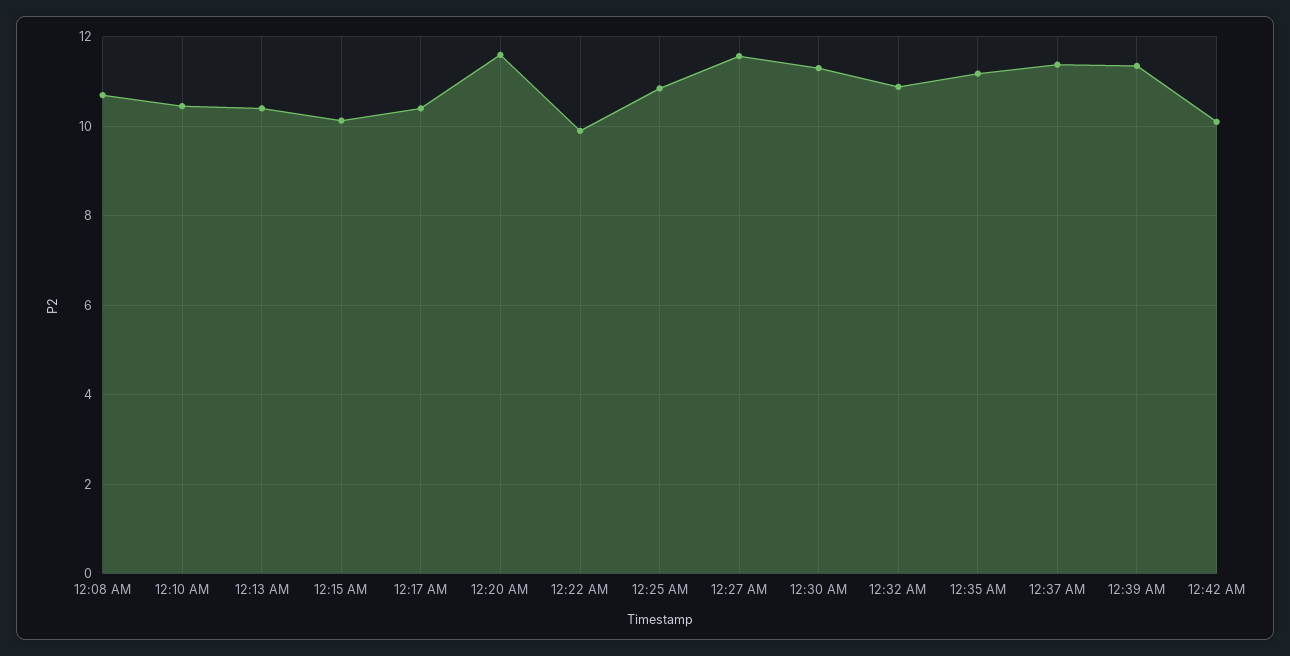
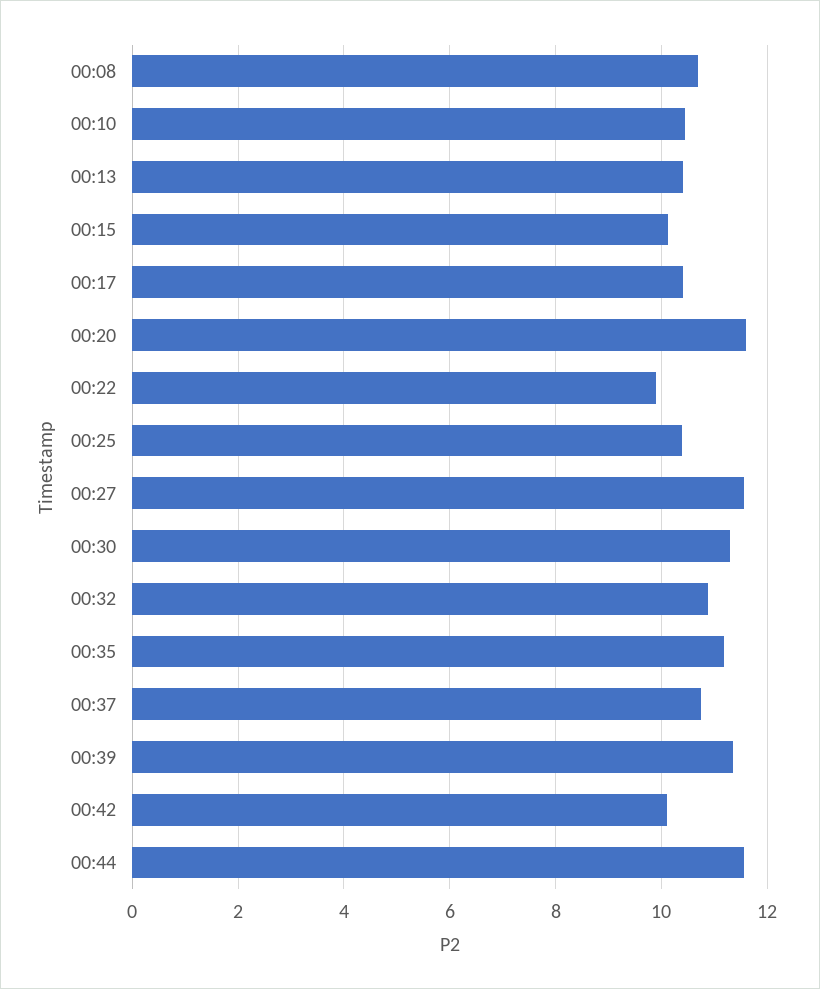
12:25 AM: 10.8 -> 10.4
12:37 AM: 11.4 -> 10.8
00:44: none -> 11.6

